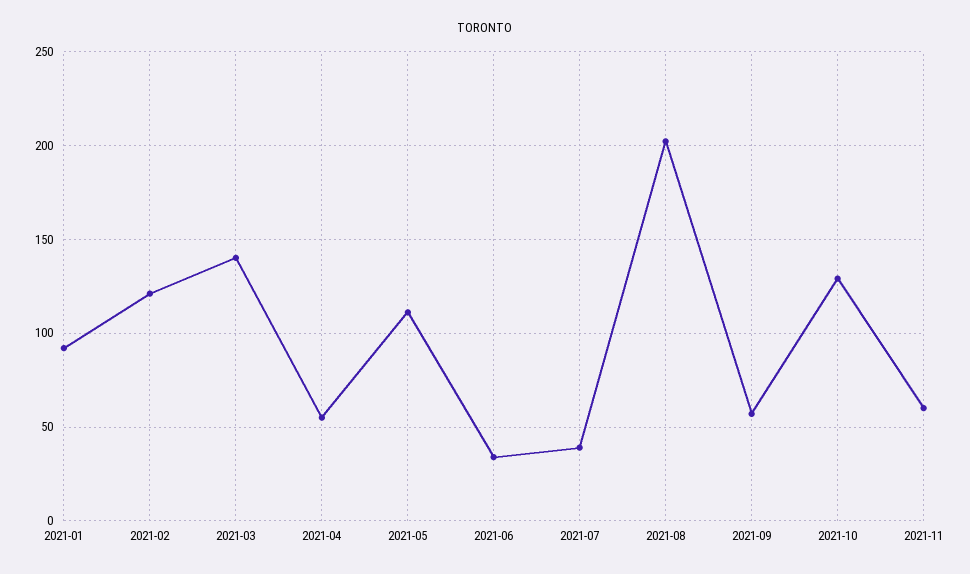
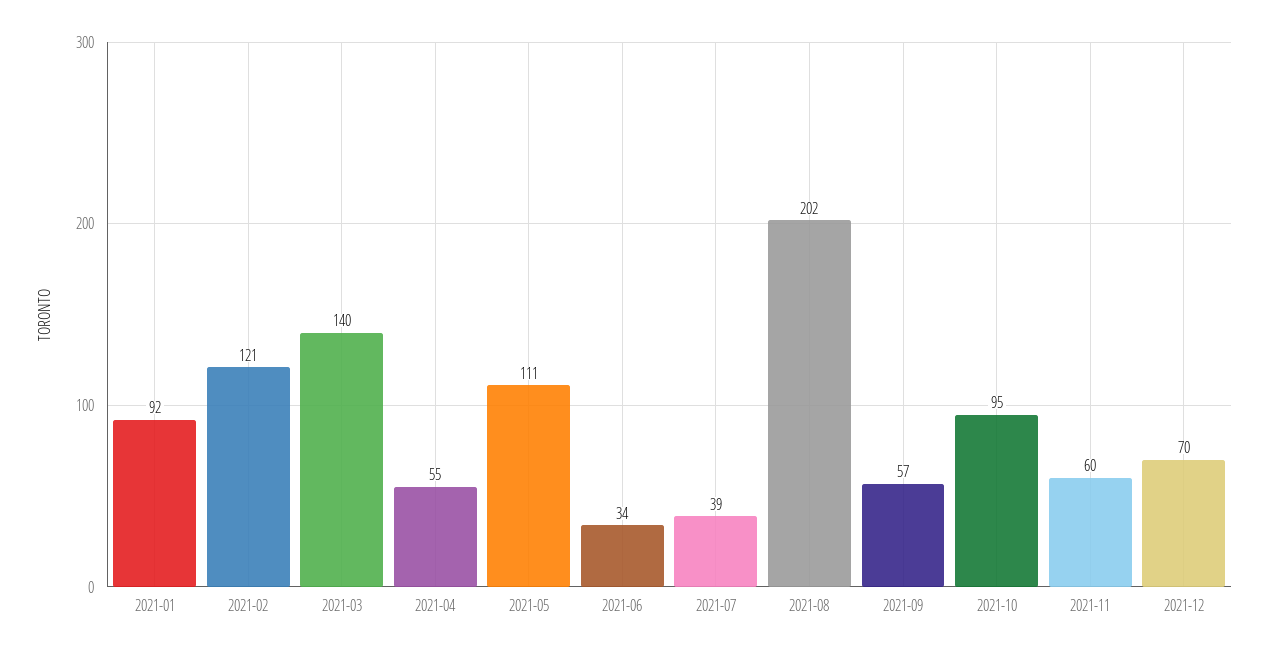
2021-10: 130 -> 95
2021-12: none -> 70

